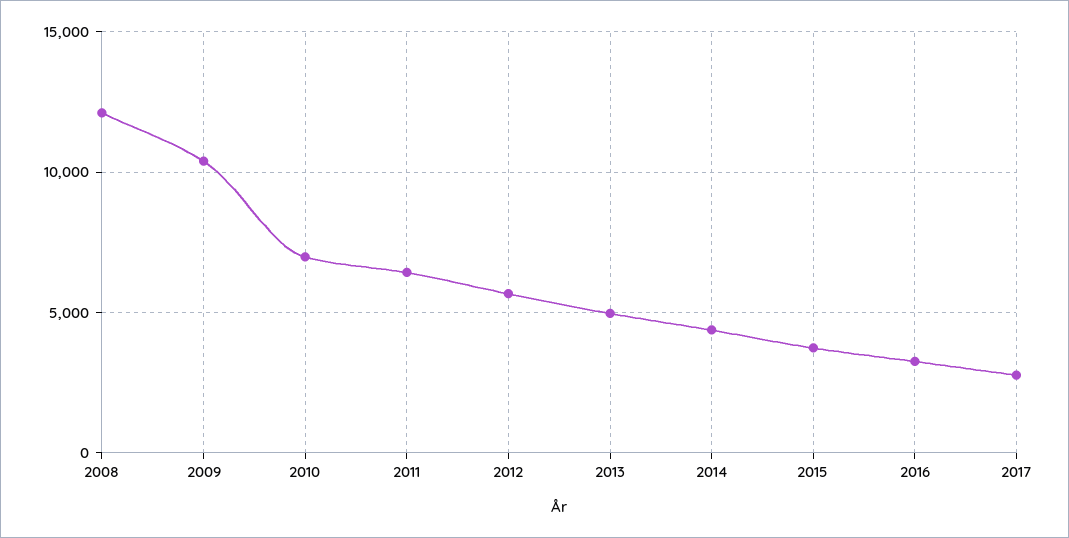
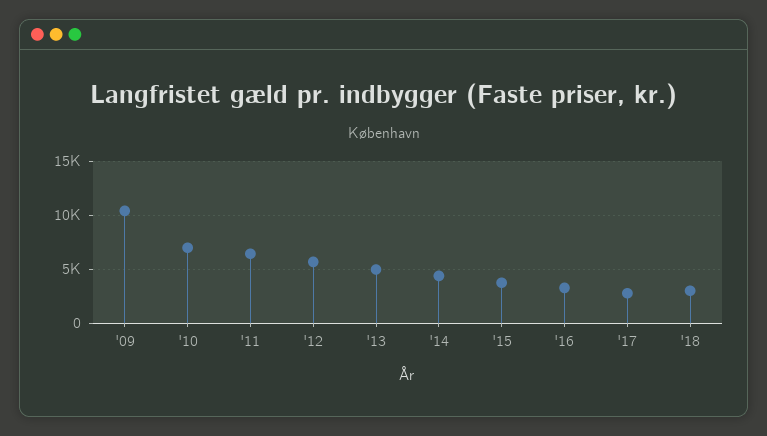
2008: 12000 -> none
'18: none -> 3000

